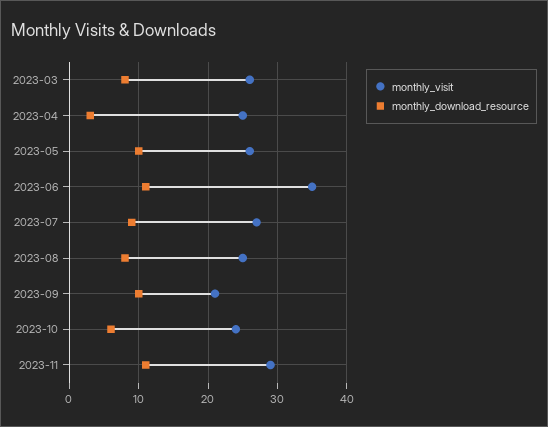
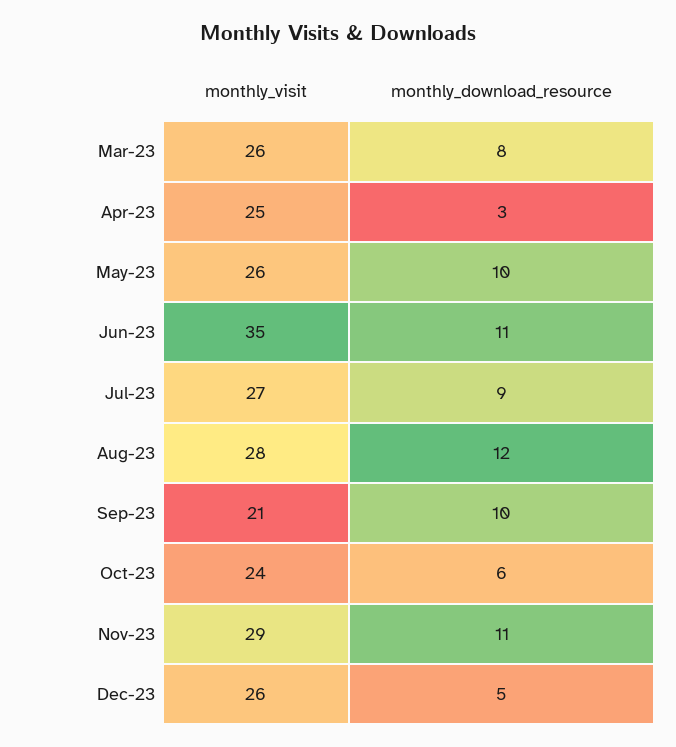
monthly_visit, 2023-08: 25 -> 28
monthly_download_resource, 2023-08: 8 -> 12
monthly_visit, Dec-23: none -> 26
monthly_download_resource, Dec-23: none -> 5

